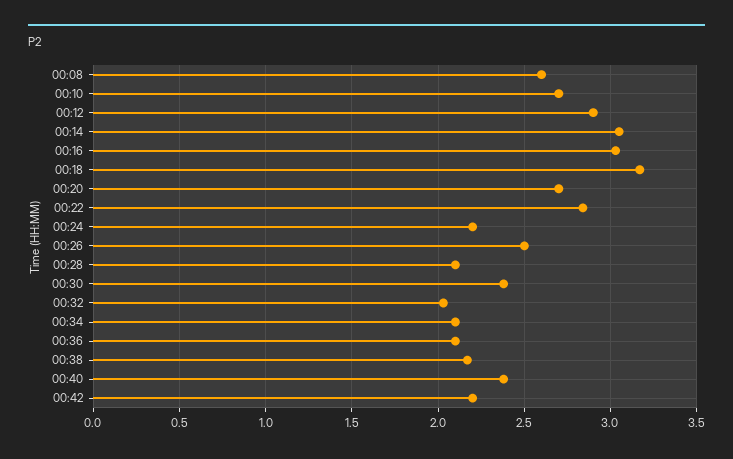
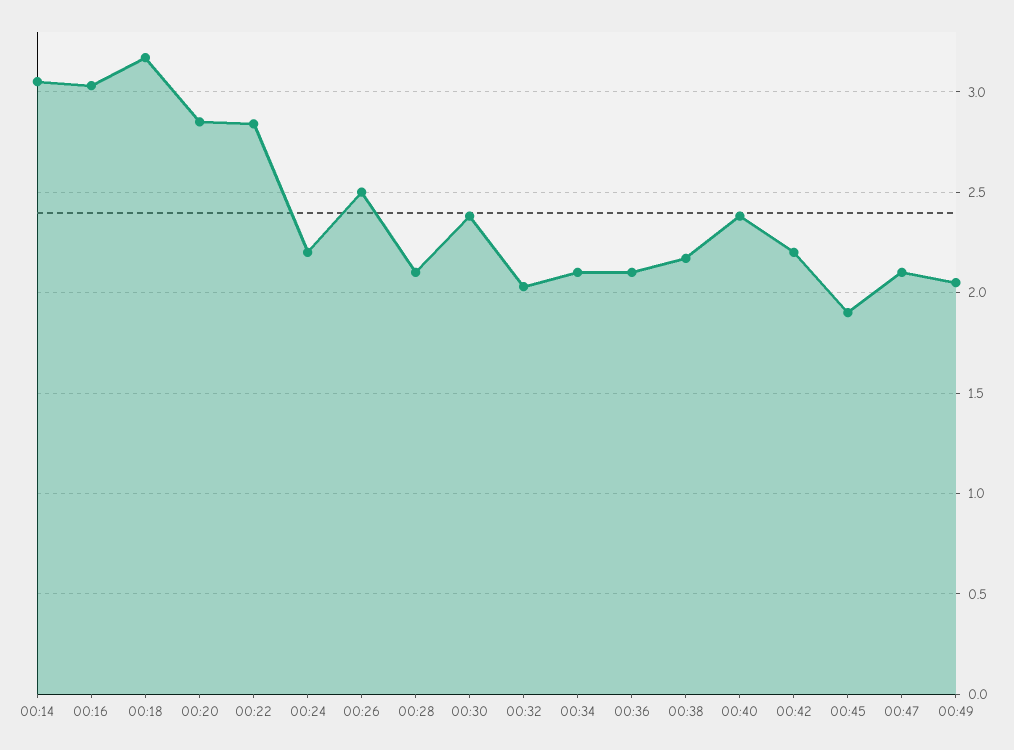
00:08: 2.6 -> none
00:10: 2.7 -> none
00:12: 2.9 -> none
00:20: 2.7 -> 2.85
00:45: none -> 1.9
00:47: none -> 2.1
00:49: none -> 2.05

